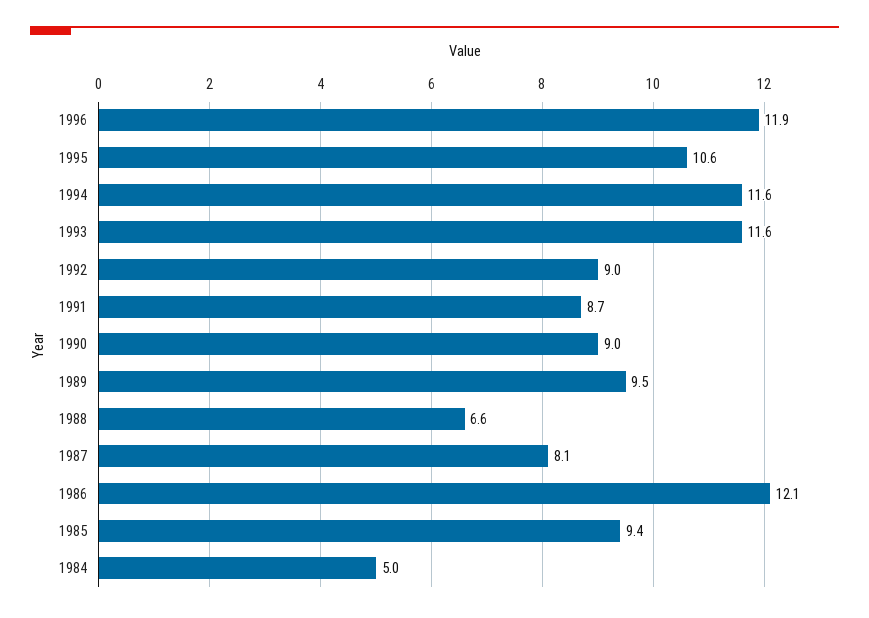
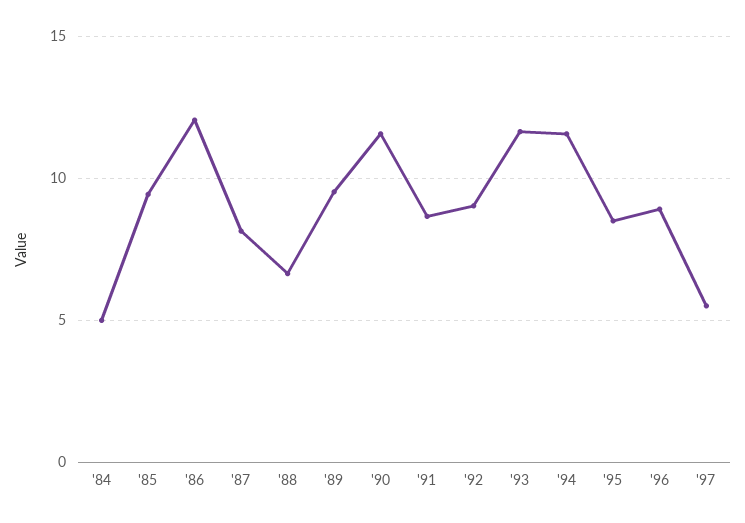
1996: 11.9 -> 9
1995: 10.6 -> 8.5
1990: 9 -> 11.5
'97: none -> 5.5

